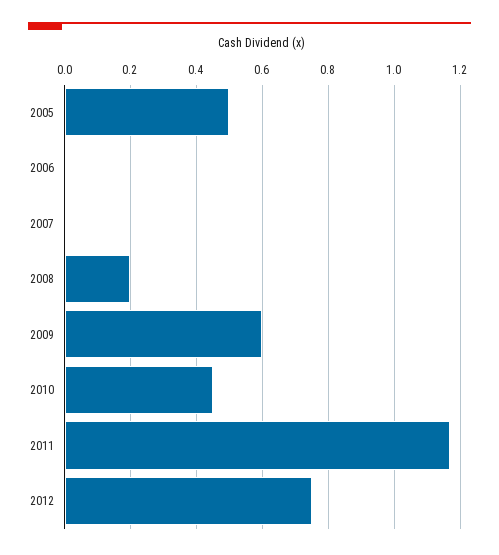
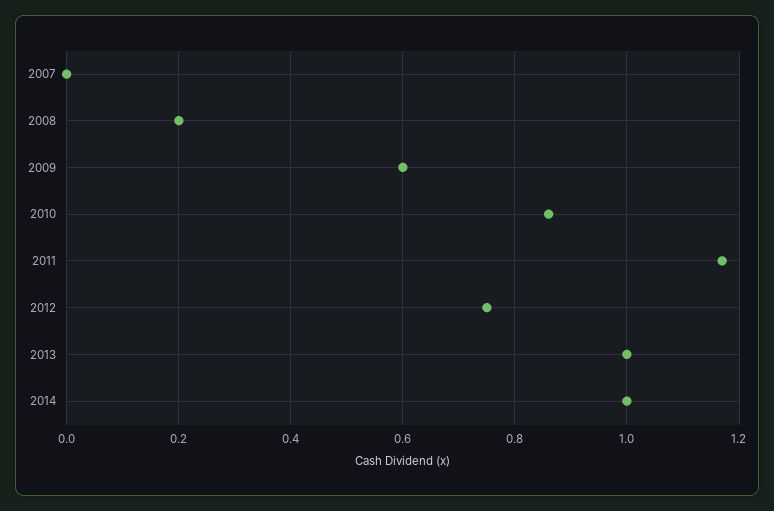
2005: 0.5 -> none
2006: 0 -> none
2010: 0.45 -> 0.85
2013: none -> 1
2014: none -> 1

